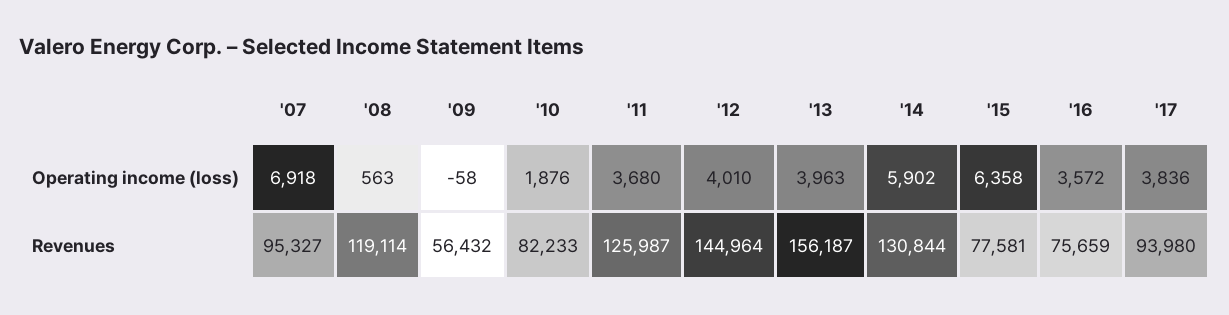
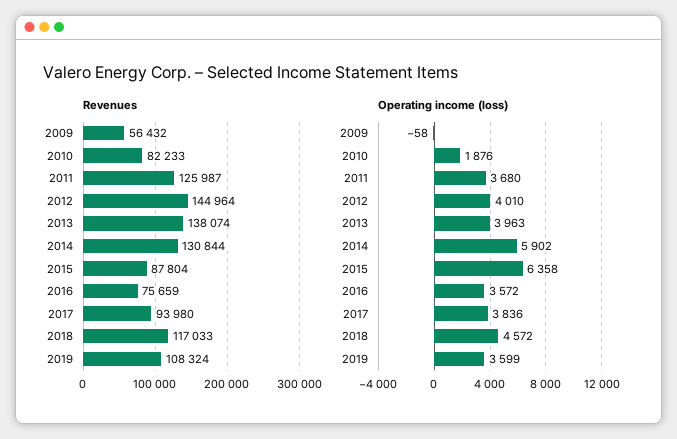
Operating income (loss), '07: 6918 -> none
Operating income (loss), '08: 563 -> none
Revenues, '07: 95327 -> none
Revenues, '08: 119114 -> none
Revenues, '13: 156187 -> 138074
Revenues, '15: 77581 -> 87804
Revenues, 2018: none -> 117033
Revenues, 2019: none -> 108324
Operating income (loss), 2018: none -> 4572
Operating income (loss), 2019: none -> 3599

